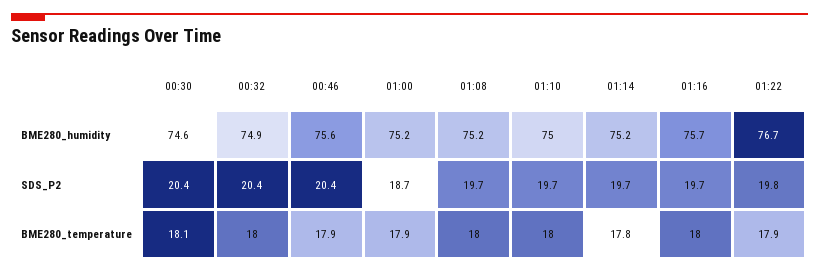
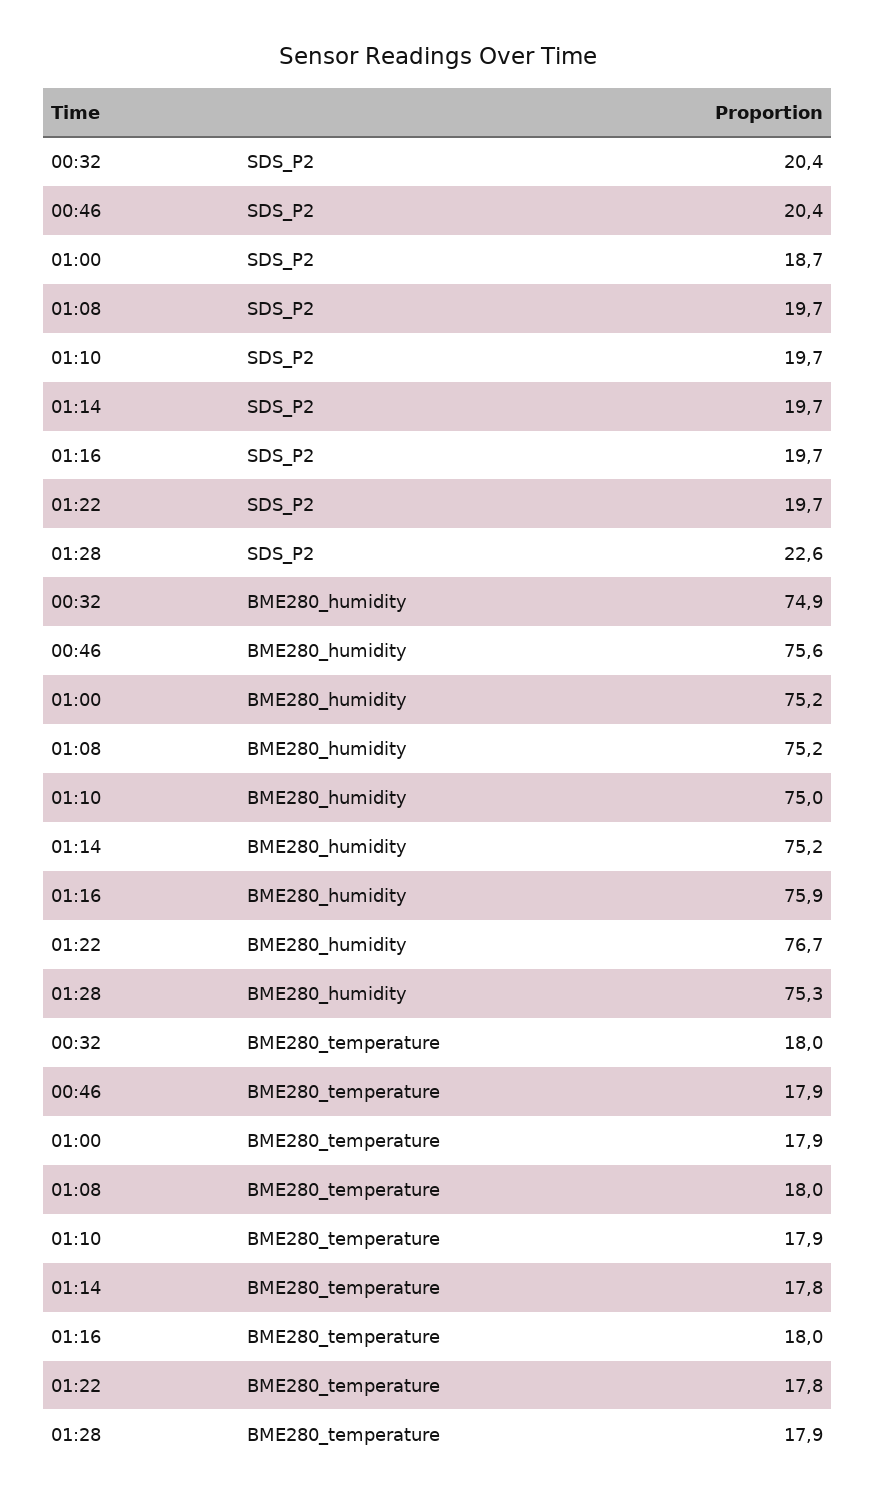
00:30, BME280_humidity: 74.6 -> none
01:16, BME280_humidity: 75.7 -> 75.9
00:30, SDS_P2: 20.4 -> none
01:22, SDS_P2: 19.8 -> 19.7
00:30, BME280_temperature: 18.1 -> none
01:10, BME280_temperature: 18 -> 17.9
01:22, BME280_temperature: 17.9 -> 17.8
01:28, SDS_P2: none -> 22.6
01:28, BME280_humidity: none -> 75.3
01:28, BME280_temperature: none -> 17.9

